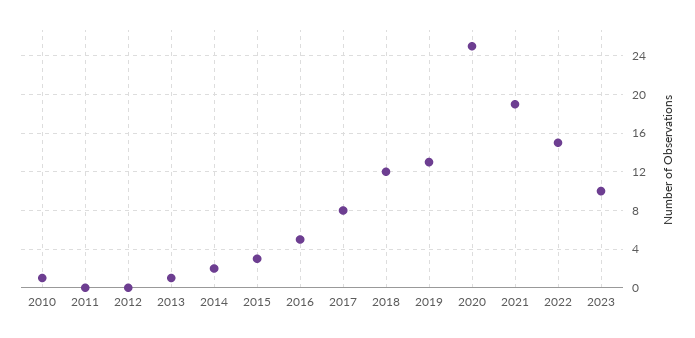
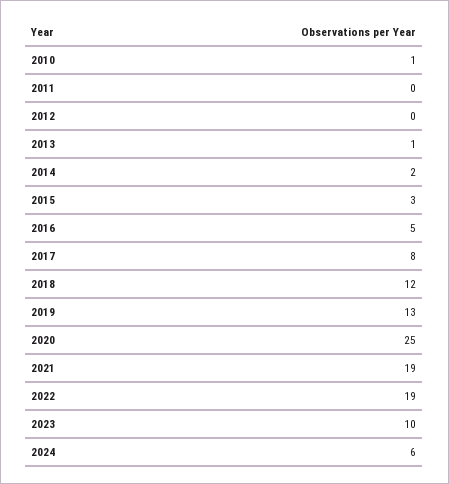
2022: 15 -> 19
2024: none -> 6

